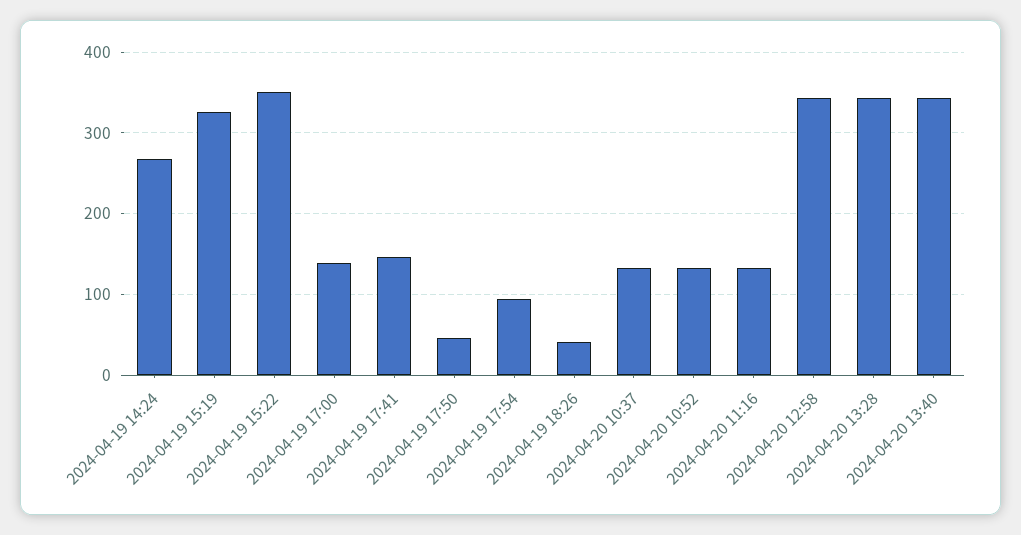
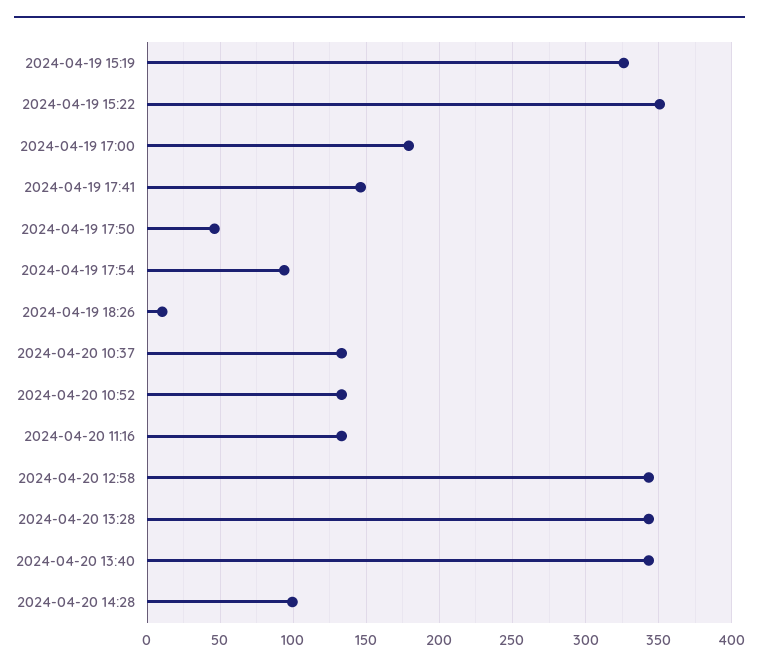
2024-04-19 14:24: 270 -> none
2024-04-19 17:00: 140 -> 180
2024-04-19 18:26: 40 -> 10
2024-04-20 14:28: none -> 100

